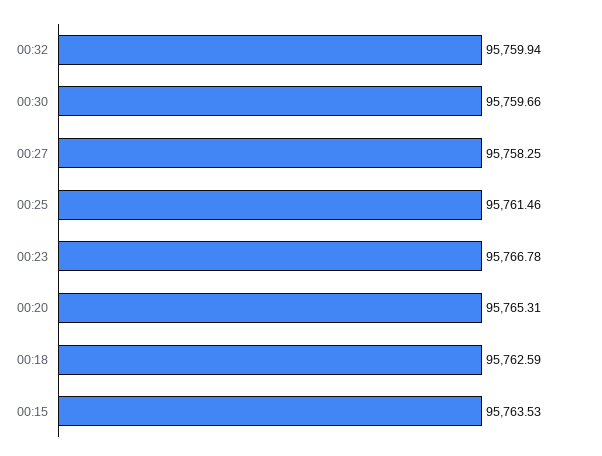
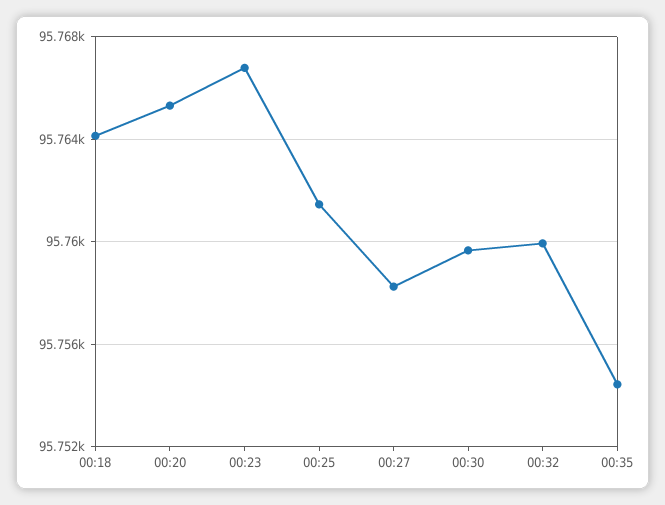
00:18: 95762.59 -> 95764
00:15: 95763.53 -> none
00:35: none -> 95754.5

